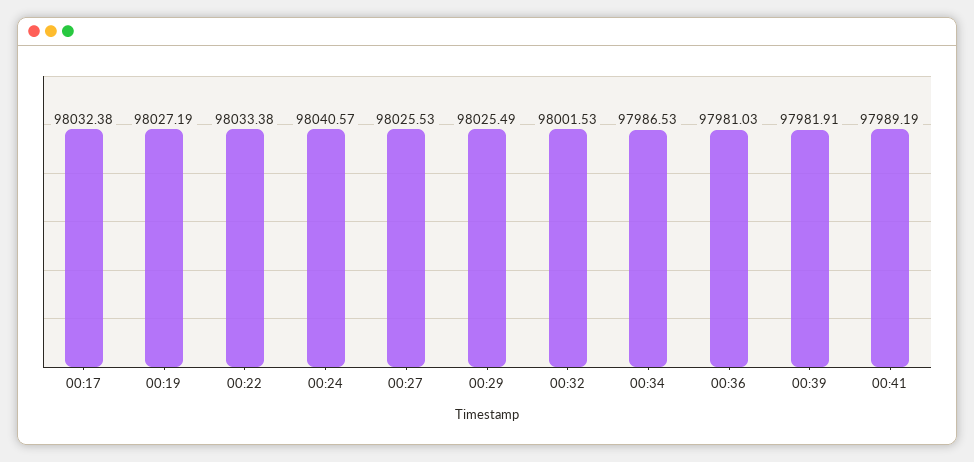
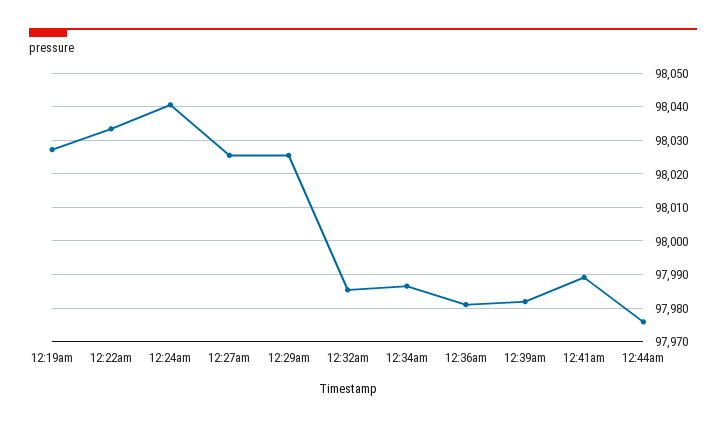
00:17: 98032.38 -> none
00:32: 98001.53 -> 97986
12:44am: none -> 97976

